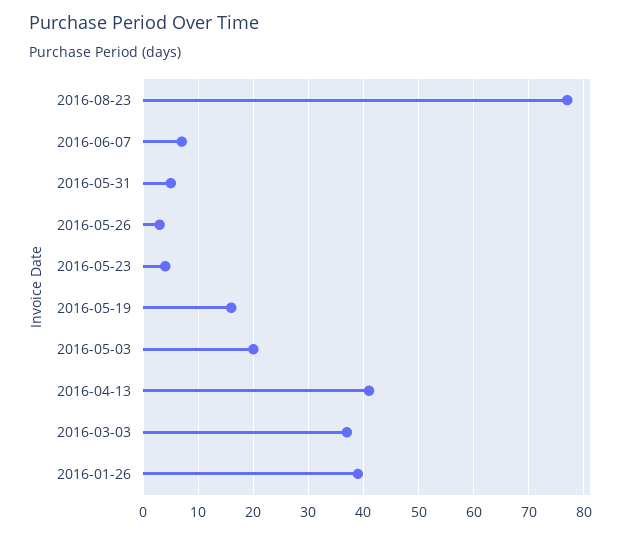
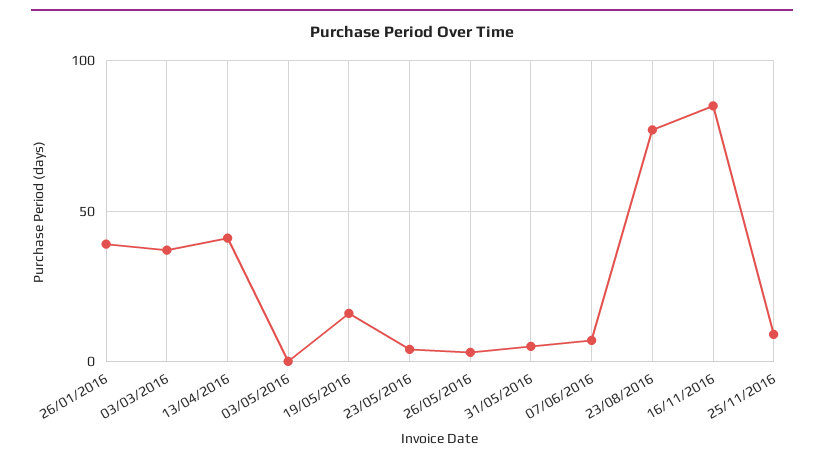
2016-05-03: 20 -> 0
16/11/2016: none -> 85
25/11/2016: none -> 10

